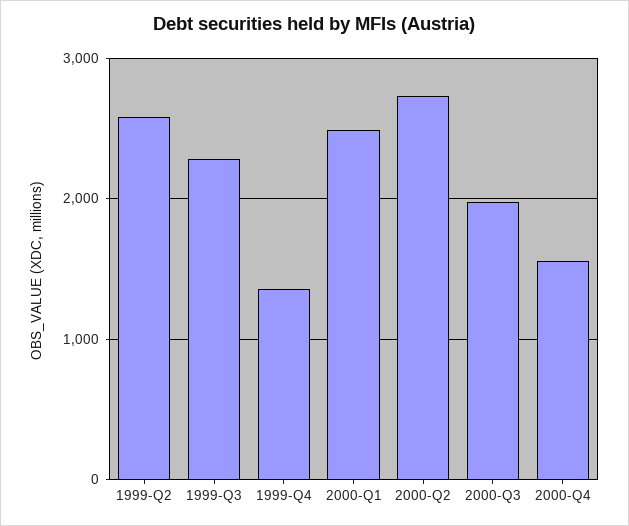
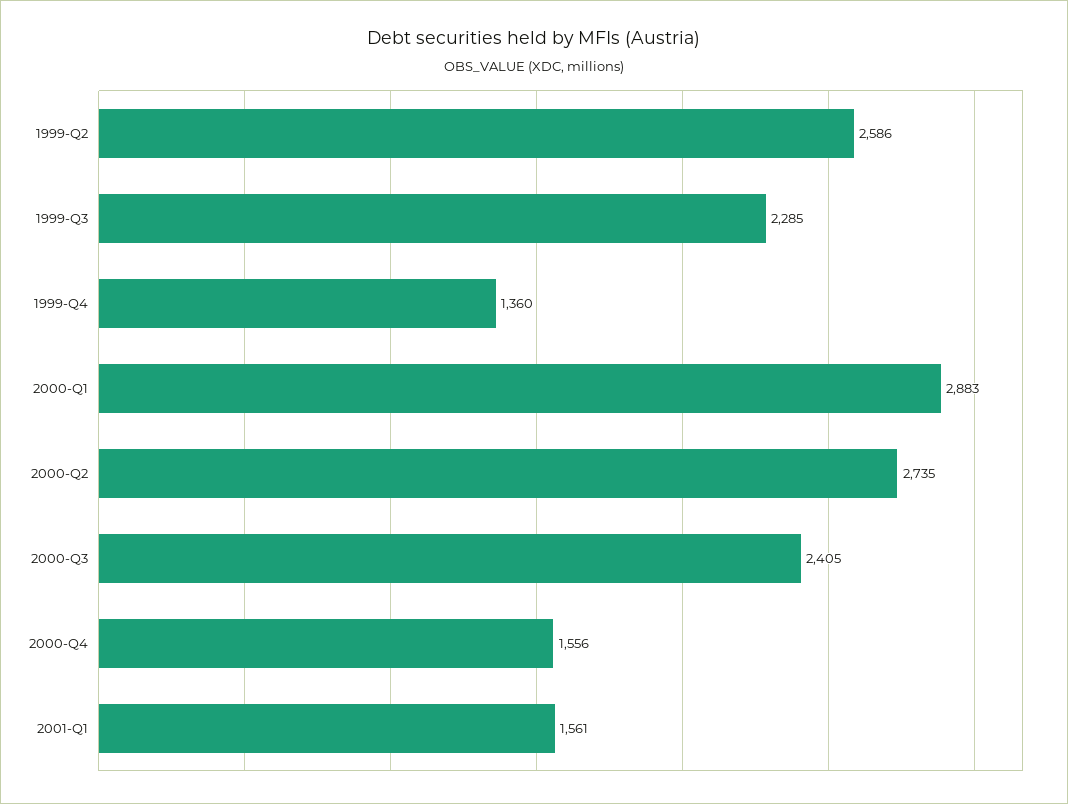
2000-Q1: 2500 -> 2883
2000-Q3: 2000 -> 2405
2001-Q1: none -> 1561

